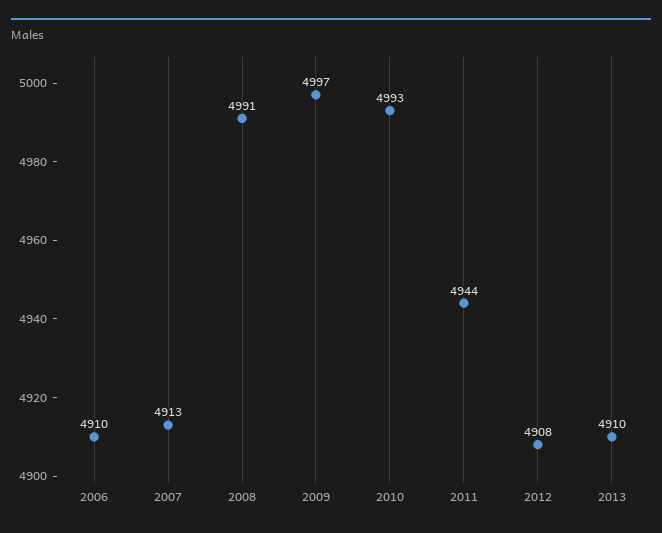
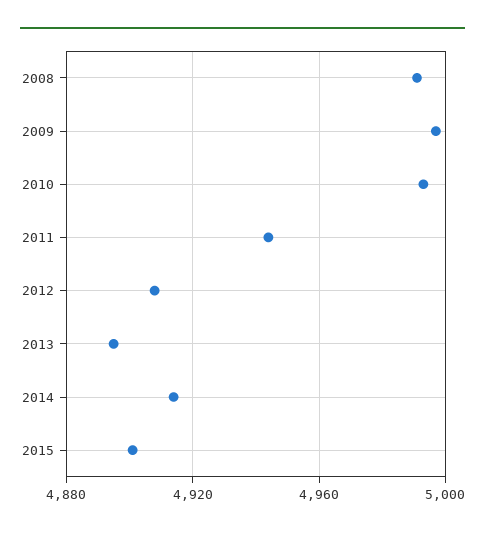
2006: 4910 -> none
2007: 4913 -> none
2013: 4910 -> 4895
2014: none -> 4915
2015: none -> 4900

